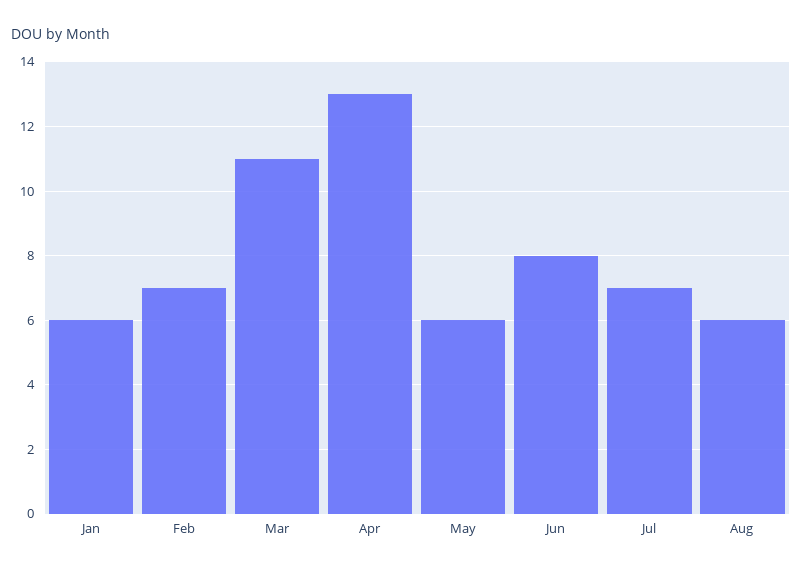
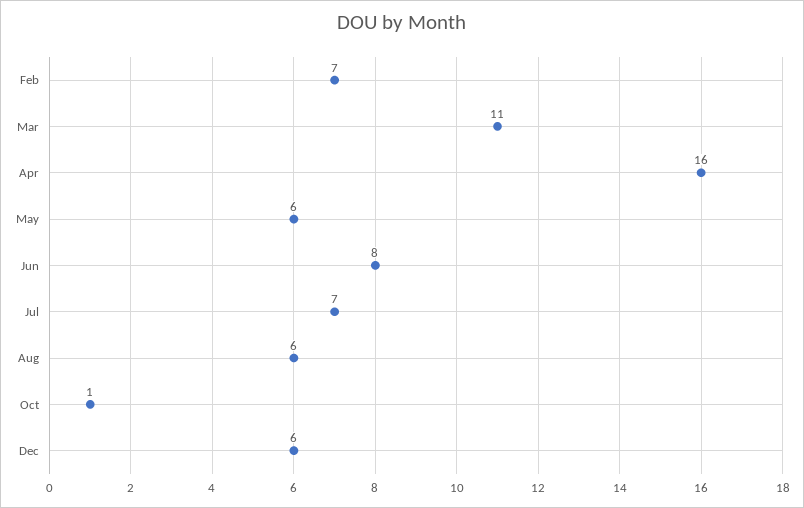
Jan: 6 -> none
Apr: 13 -> 16
Oct: none -> 1
Dec: none -> 6

